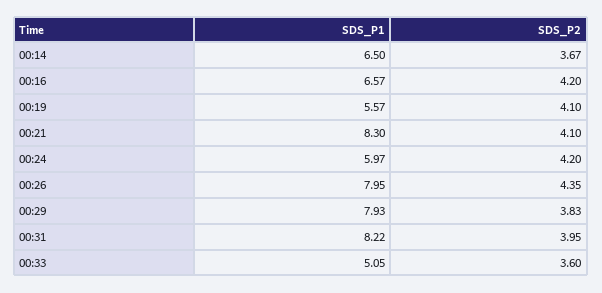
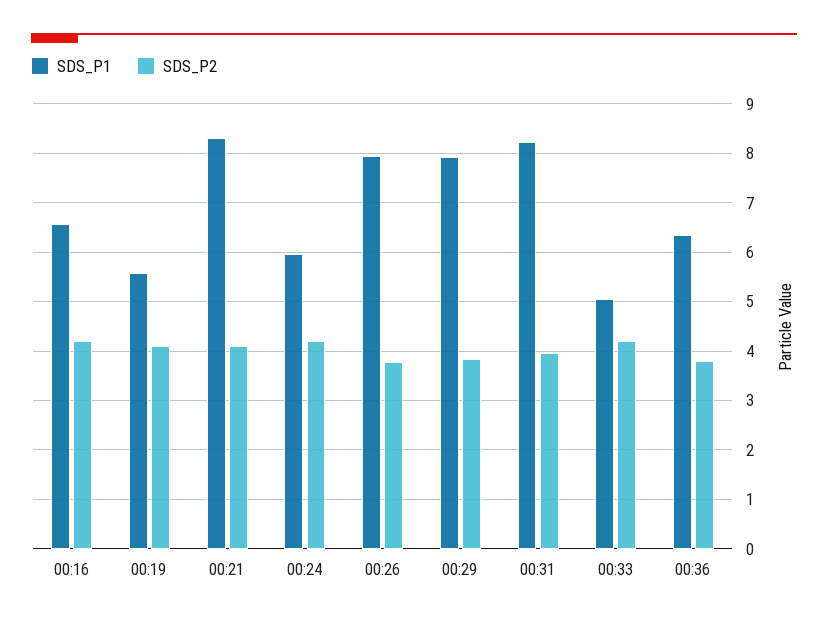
SDS_P1, 00:14: 6.5 -> none
SDS_P2, 00:14: 3.67 -> none
SDS_P2, 00:26: 4.35 -> 3.8
SDS_P2, 00:33: 3.6 -> 4.2
SDS_P1, 00:36: none -> 6.4
SDS_P2, 00:36: none -> 3.8

